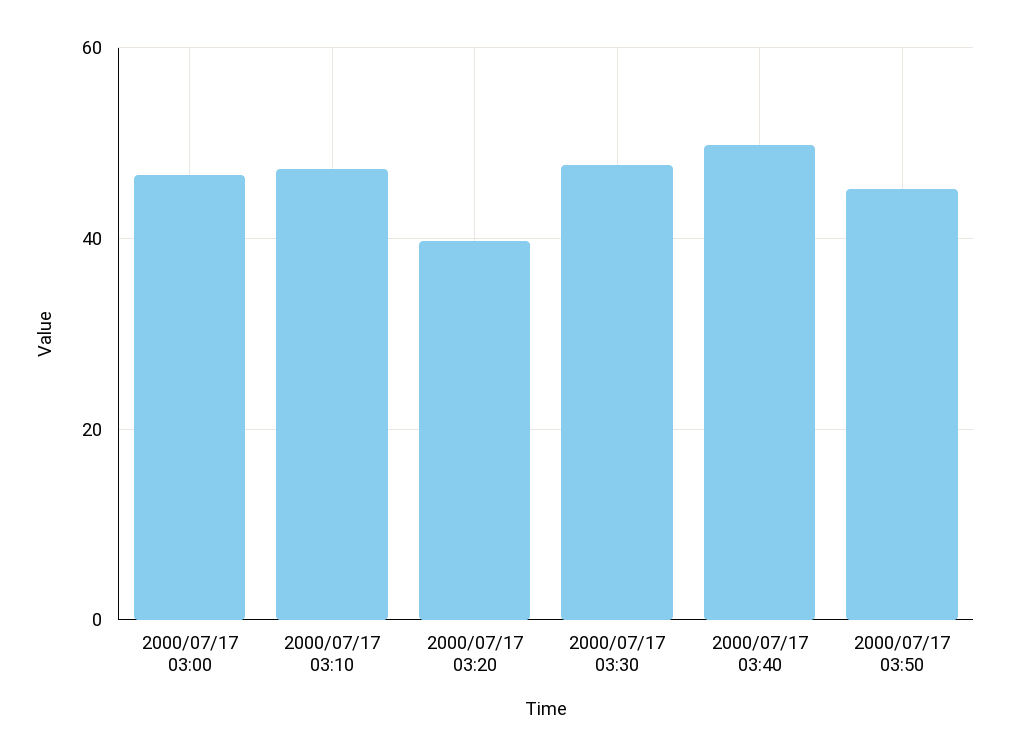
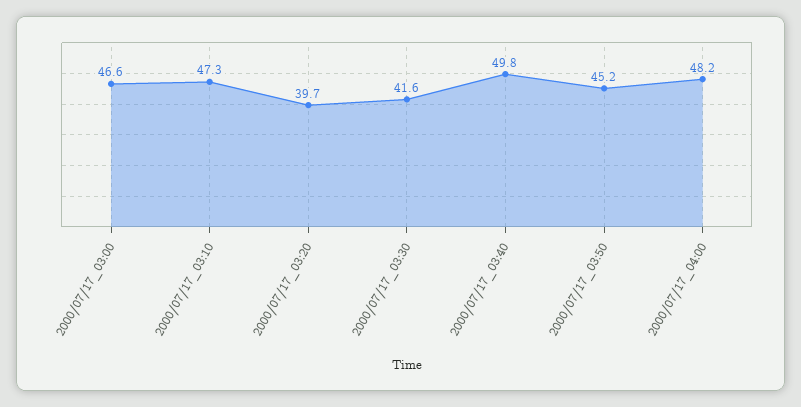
2000/07/17 03:30: 48 -> 41.6
2000/07/17_04:00: none -> 48.2

